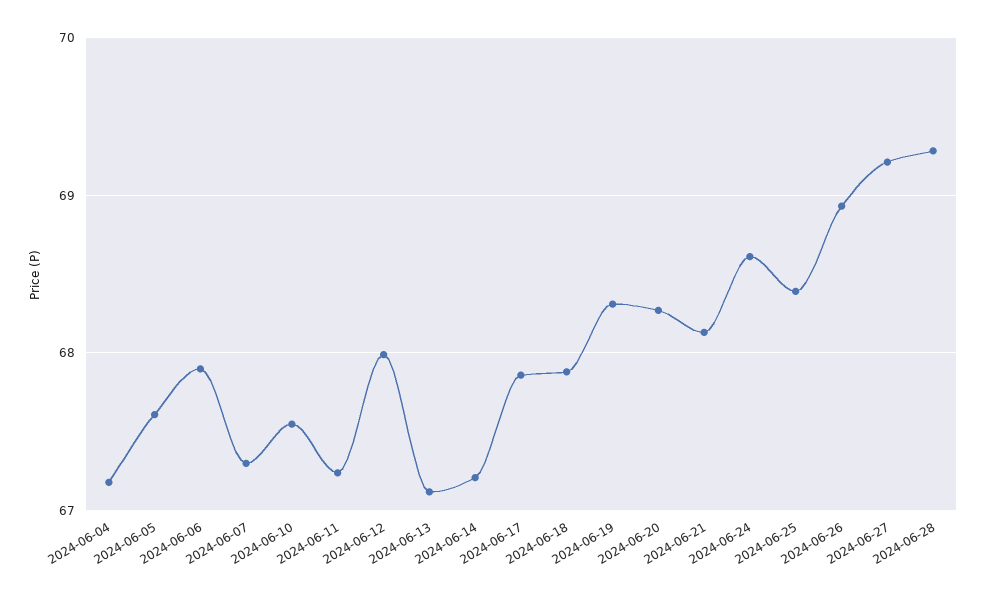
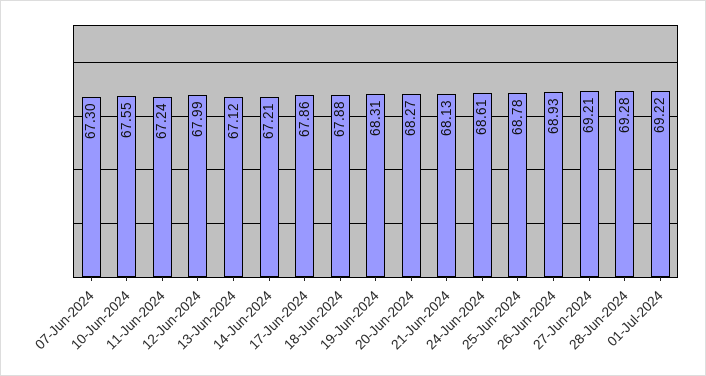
2024-06-04: 67.2 -> none
2024-06-05: 67.6 -> none
2024-06-06: 67.9 -> none
2024-06-25: 68.4 -> 68.78
01-Jul-2024: none -> 69.22

